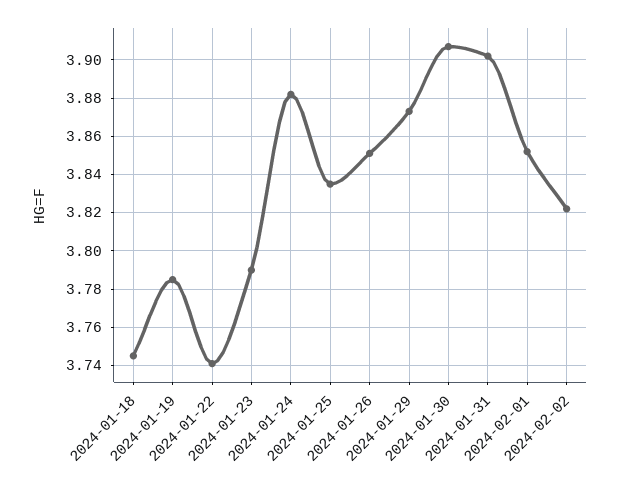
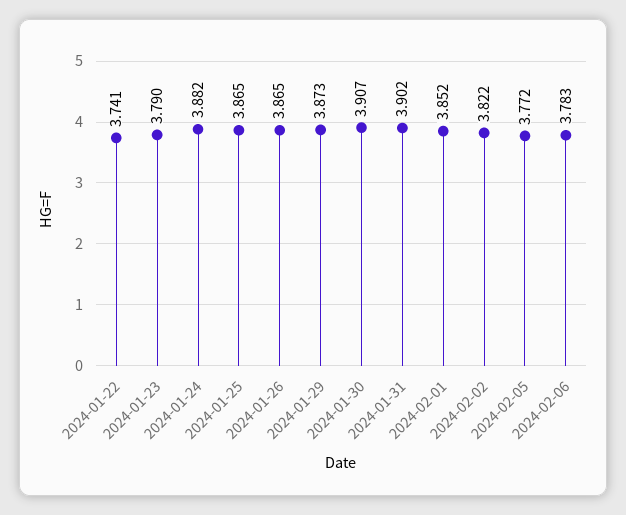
2024-01-18: 3.745 -> none
2024-01-19: 3.785 -> none
2024-01-25: 3.835 -> 3.865
2024-01-26: 3.85 -> 3.865
2024-02-05: none -> 3.772
2024-02-06: none -> 3.783

